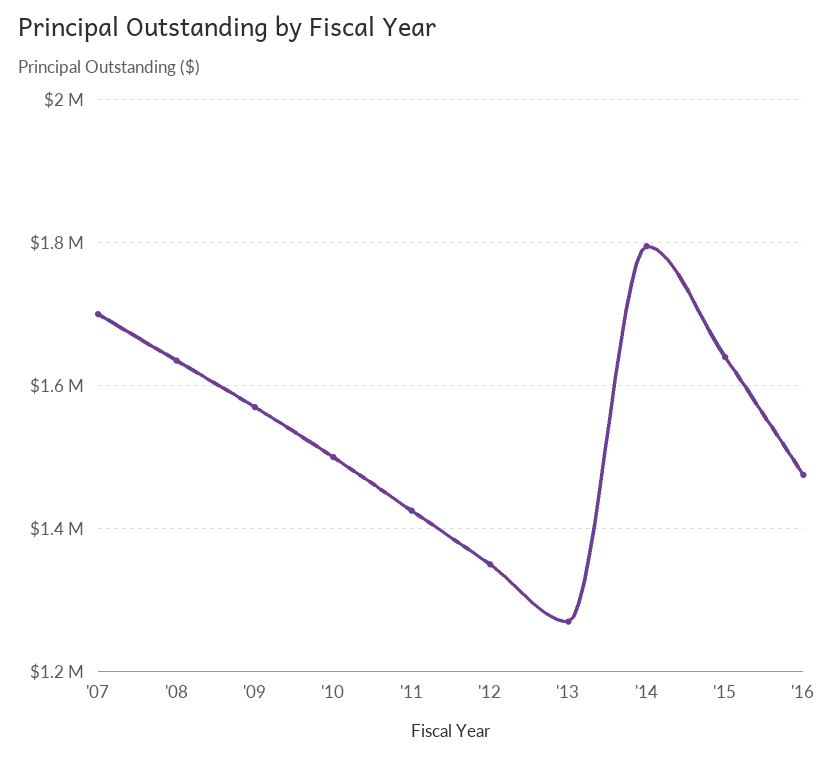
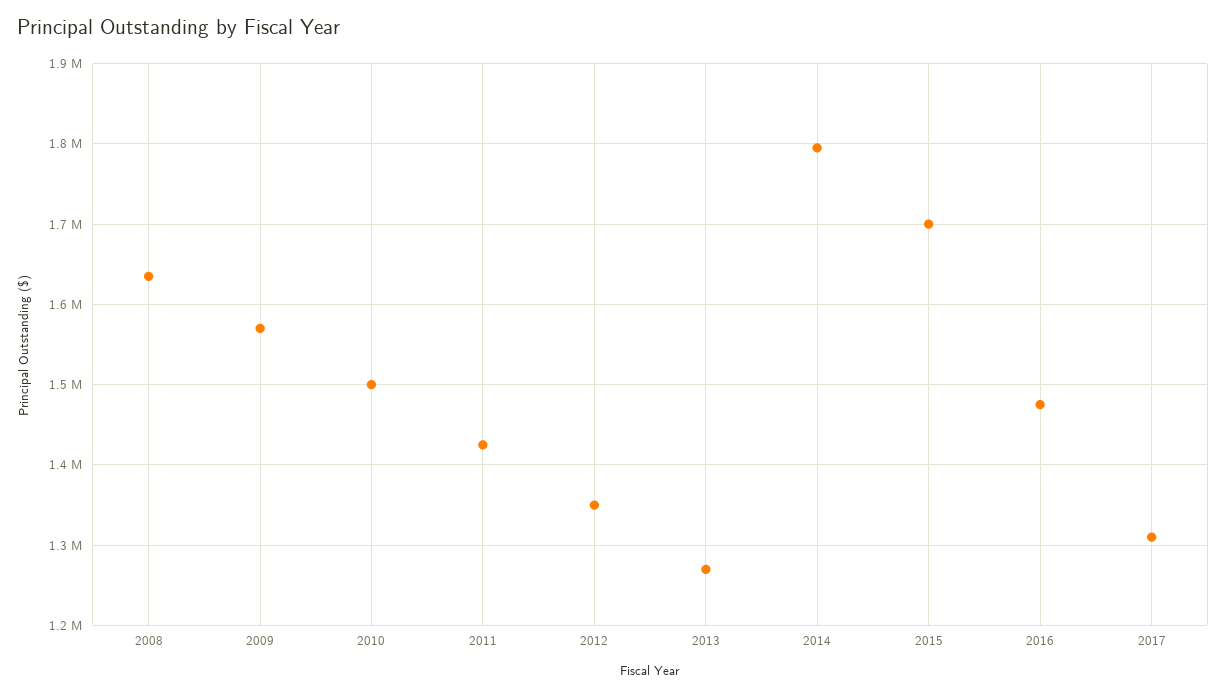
'07: 1700000 -> none
'15: 1640000 -> 1700000
2017: none -> 1310000

